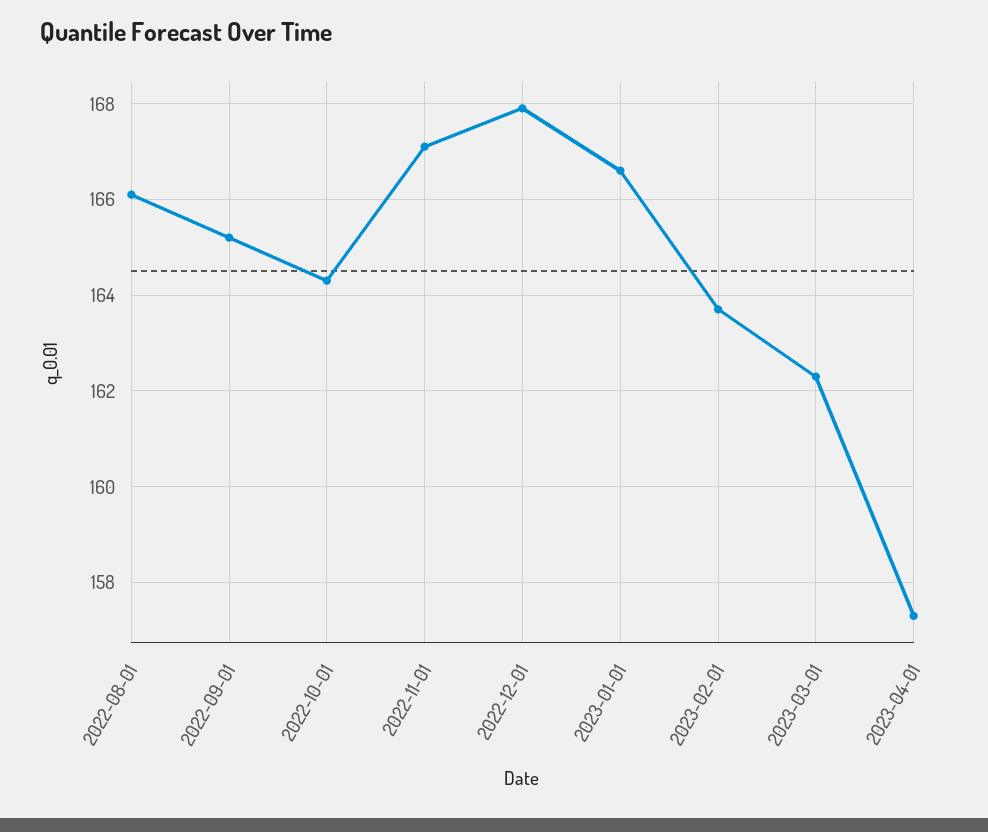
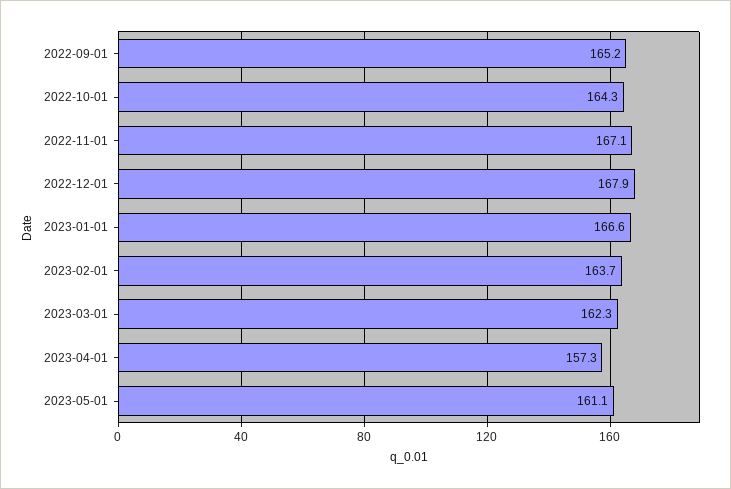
2022-08-01: 166 -> none
2023-05-01: none -> 161.1

